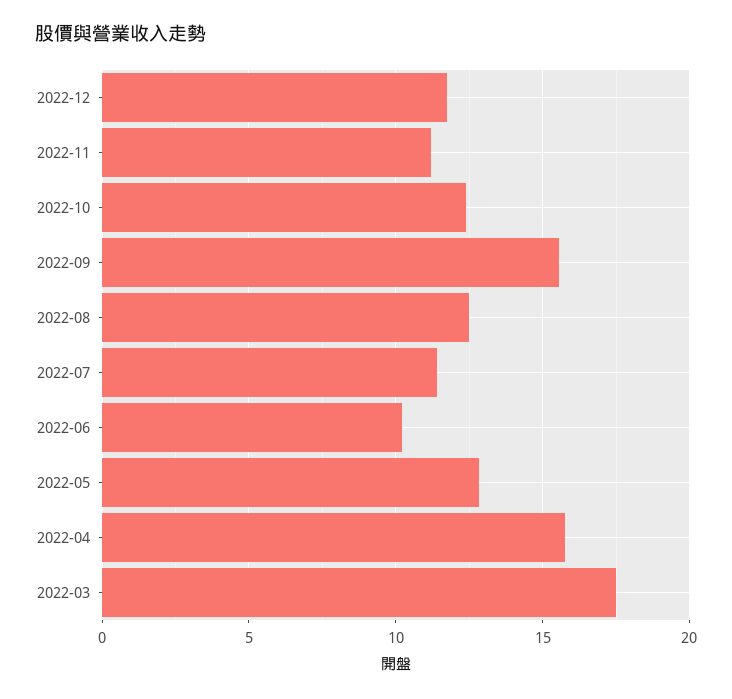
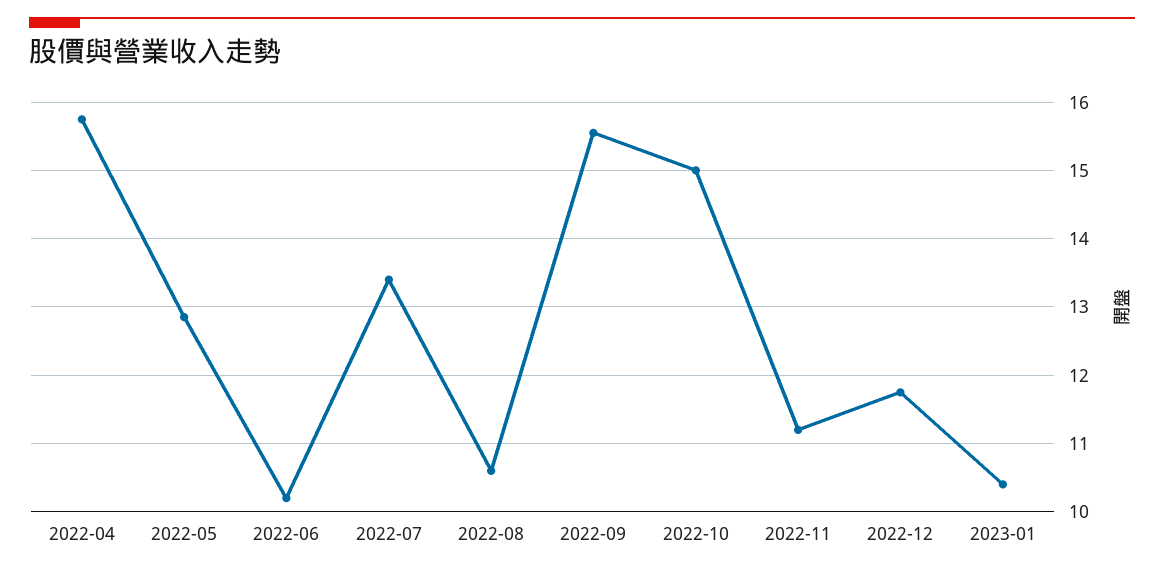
2022-10: 12.5 -> 15
2022-08: 12.5 -> 10.6
2022-07: 11.5 -> 13.4
2022-03: 17.5 -> none
2023-01: none -> 10.4

